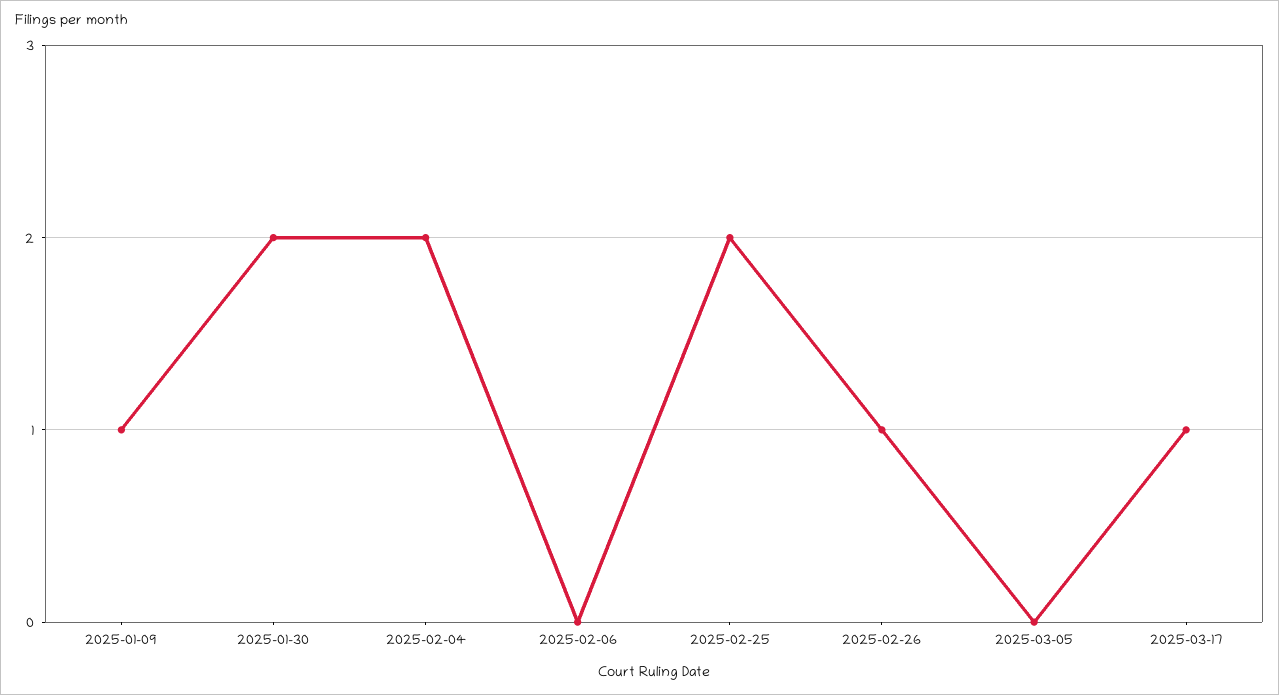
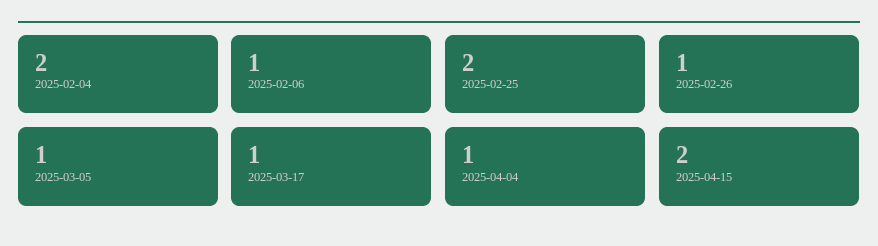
2025-01-09: 1 -> none
2025-01-30: 2 -> none
2025-02-06: 0 -> 1
2025-03-05: 0 -> 1
2025-04-04: none -> 1
2025-04-15: none -> 2

